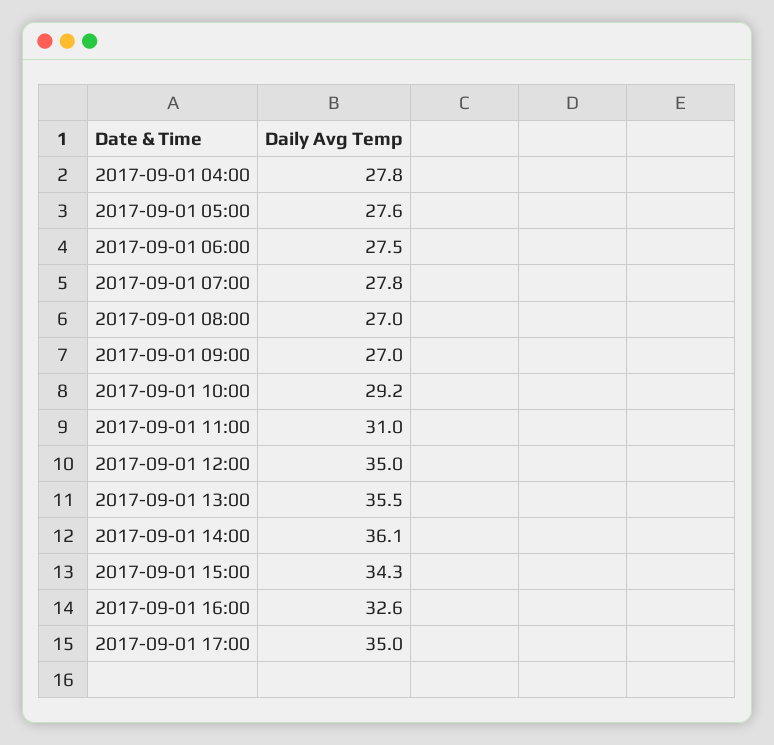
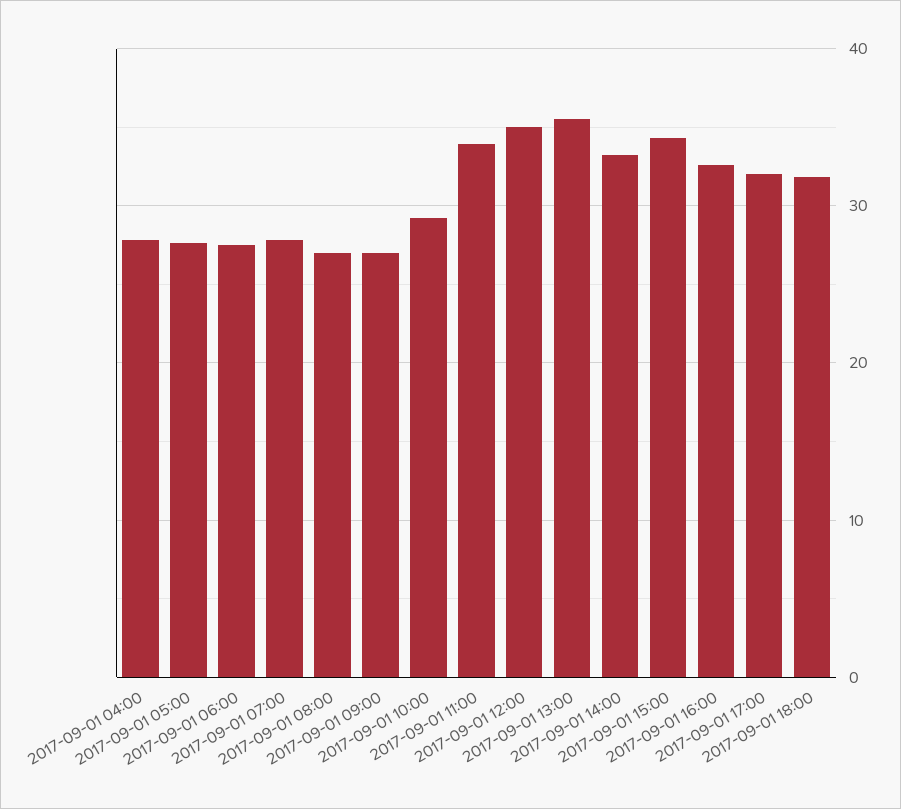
2017-09-01 11:00: 31 -> 34
2017-09-01 14:00: 36.1 -> 33
2017-09-01 17:00: 35 -> 32
2017-09-01 18:00: none -> 32

